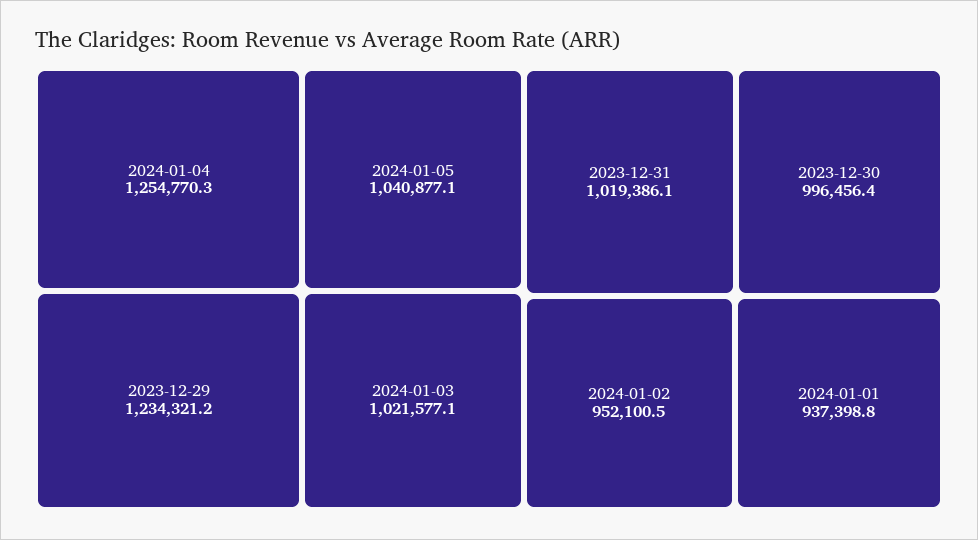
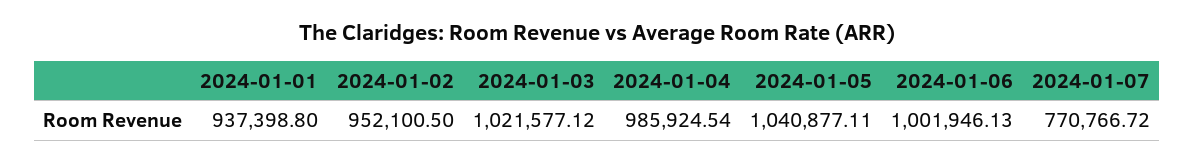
2024-01-04: 1254770.3 -> 985924.54
2023-12-29: 1234321.2 -> none
2023-12-31: 1019386.1 -> none
2023-12-30: 996456.4 -> none
2024-01-06: none -> 1001946.13
2024-01-07: none -> 770766.72

